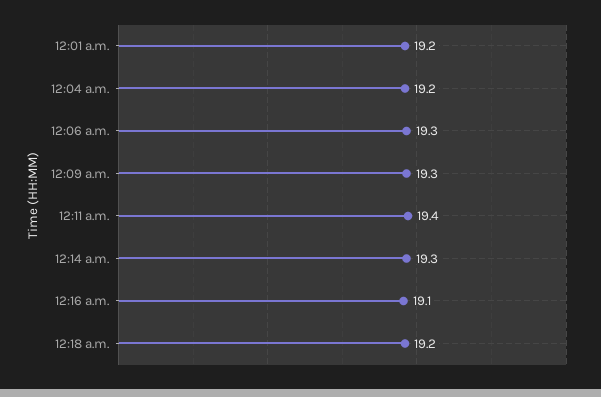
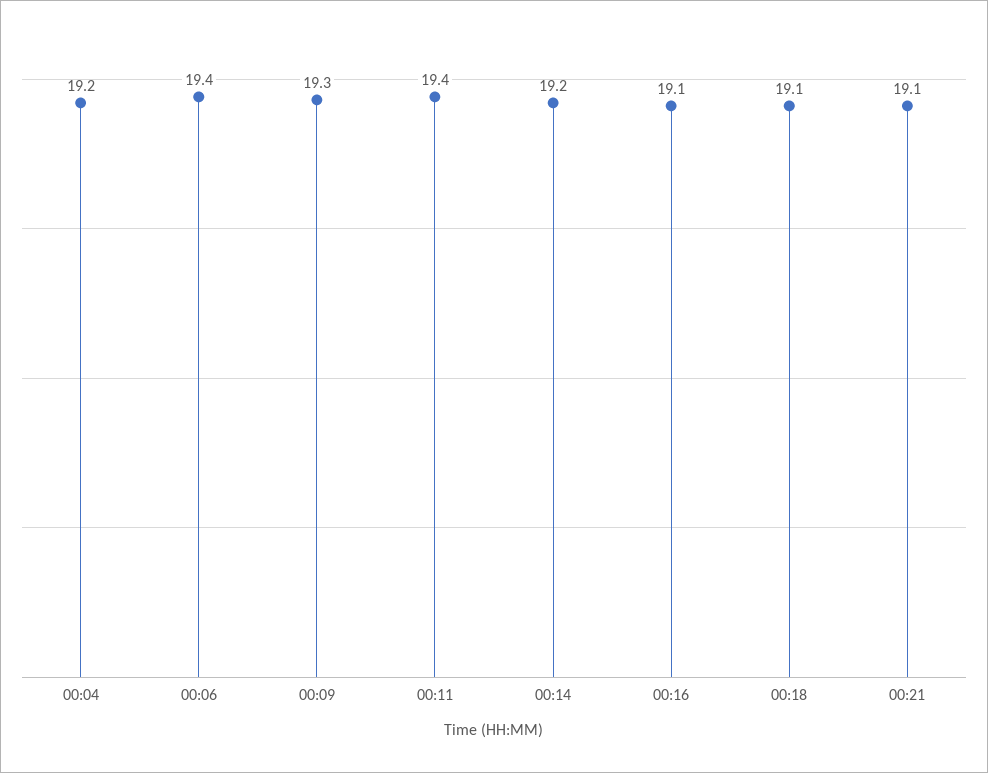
12:01 a.m.: 19.2 -> none
12:06 a.m.: 19.3 -> 19.4
12:14 a.m.: 19.3 -> 19.2
12:18 a.m.: 19.2 -> 19.1
00:21: none -> 19.1

